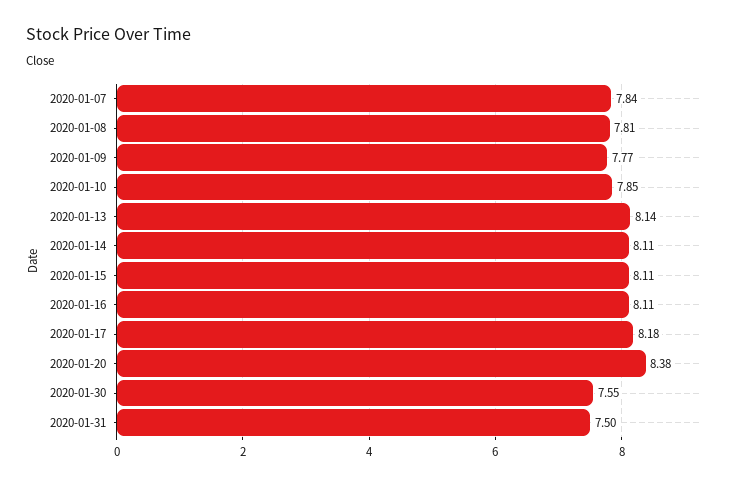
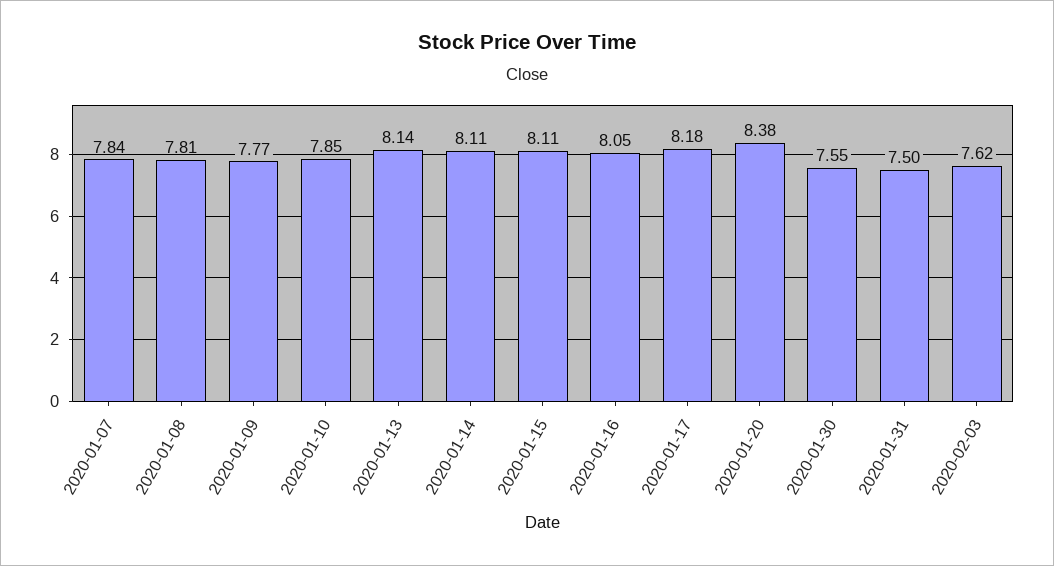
2020-01-16: 8.11 -> 8.05
2020-02-03: none -> 7.62

